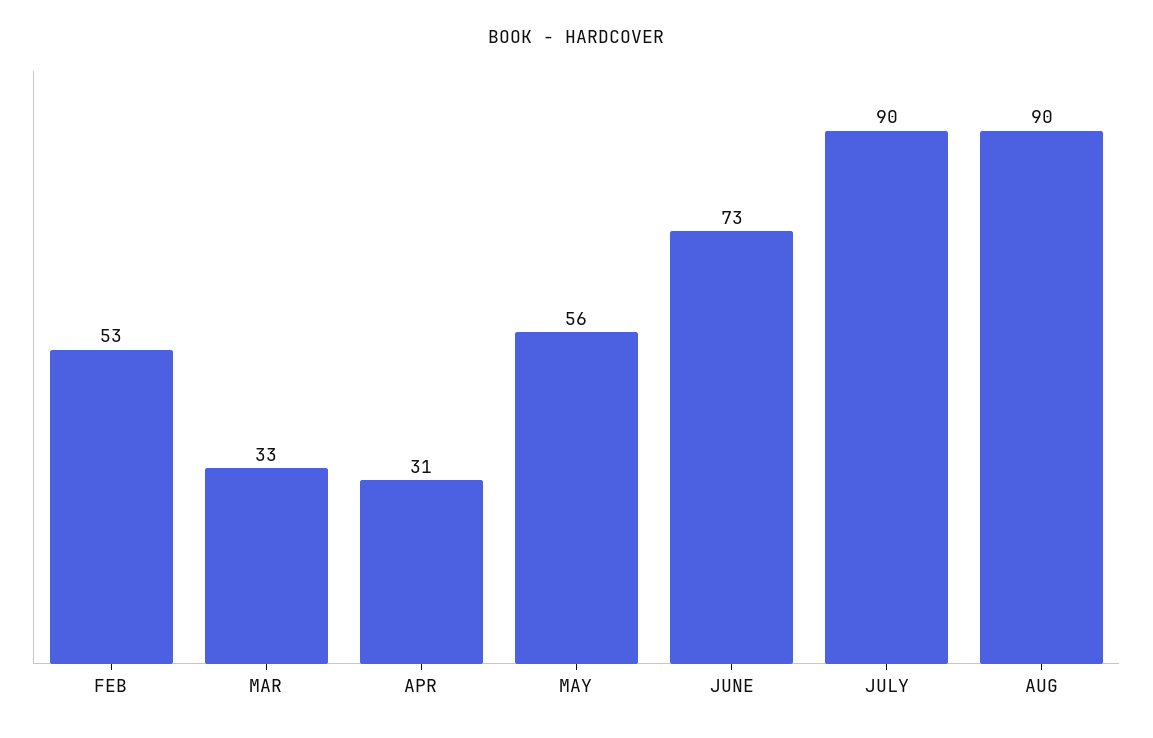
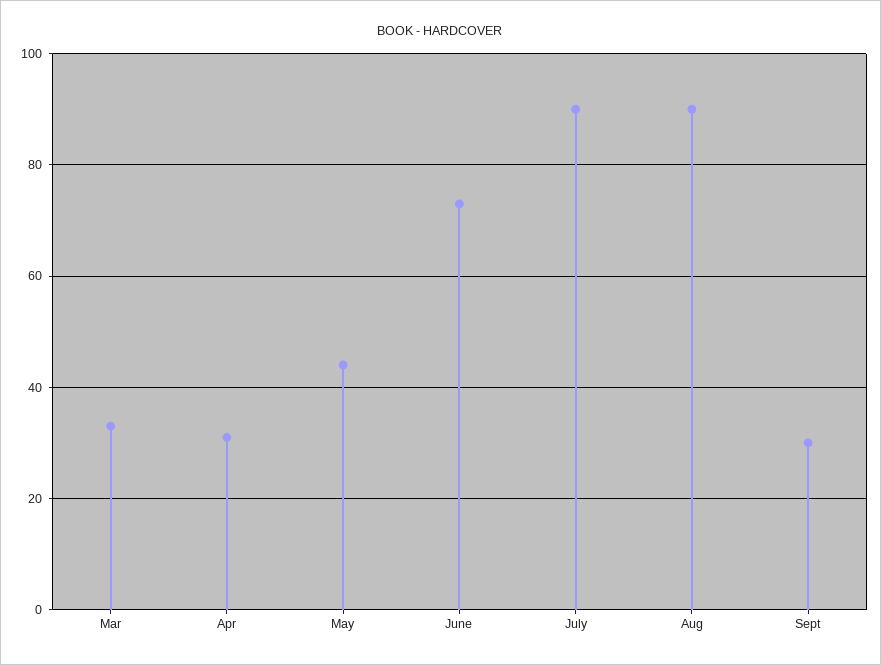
FEB: 53 -> none
MAY: 56 -> 45
Sept: none -> 30

